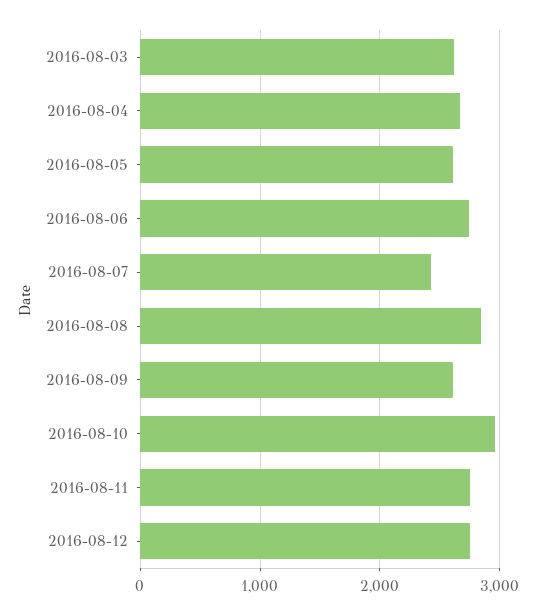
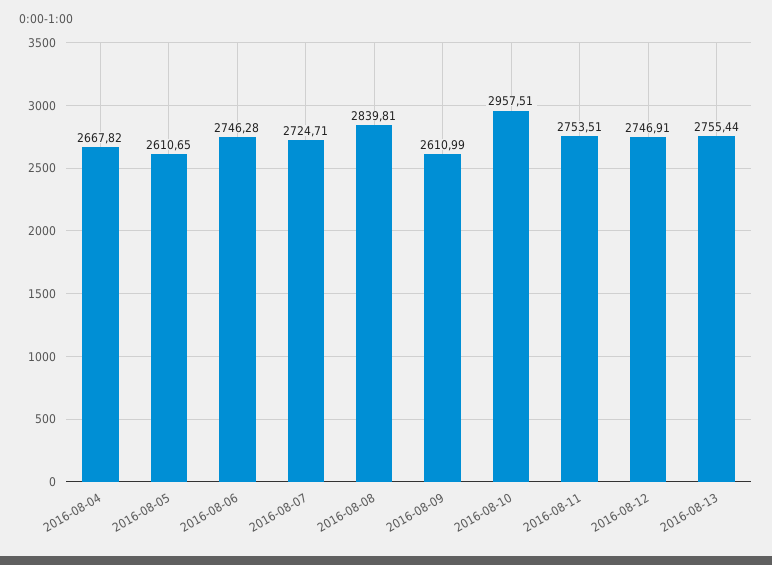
2016-08-03: 2600 -> none
2016-08-07: 2400 -> 2724.71
2016-08-13: none -> 2755.44

